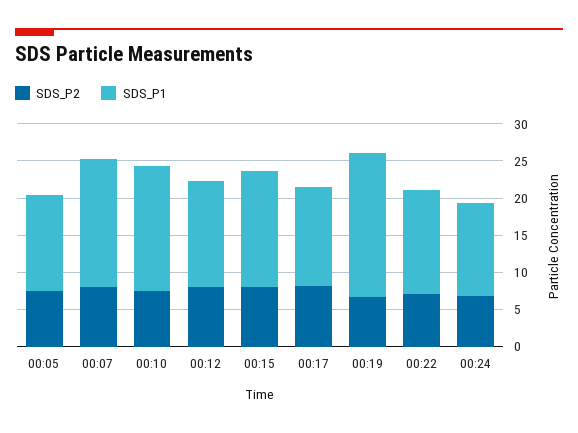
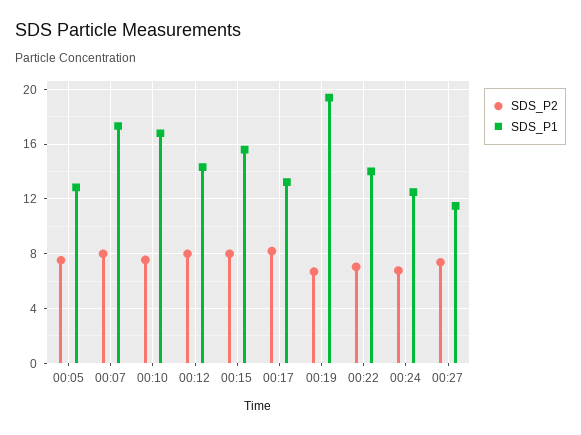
SDS_P2, 00:27: none -> 7.5
SDS_P1, 00:27: none -> 11.5

